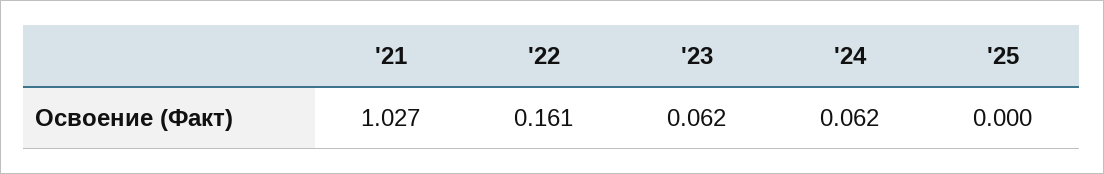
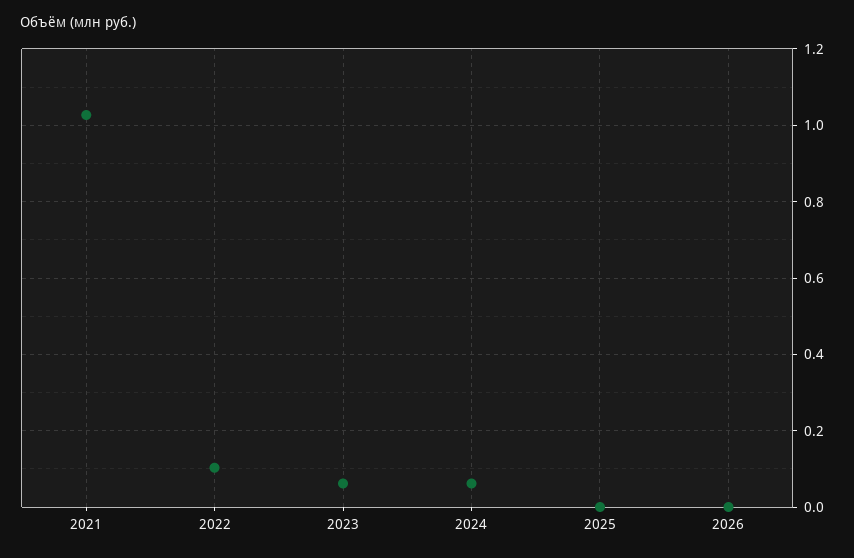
'22: 0.161 -> 0.1
2026: none -> 0

